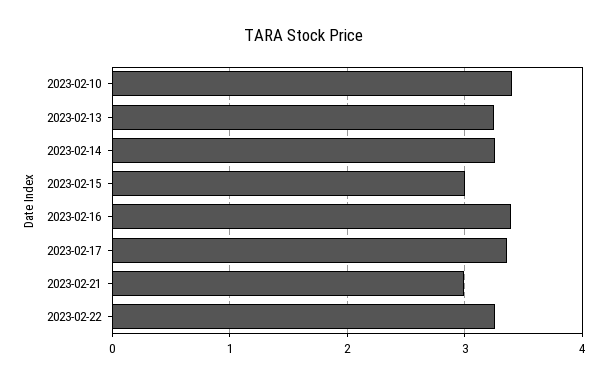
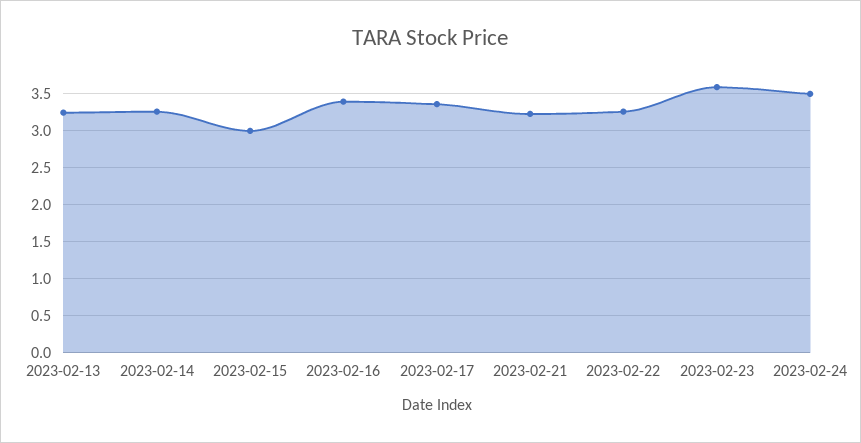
2023-02-10: 3.4 -> none
2023-02-21: 3 -> 3.2
2023-02-23: none -> 3.6
2023-02-24: none -> 3.5

